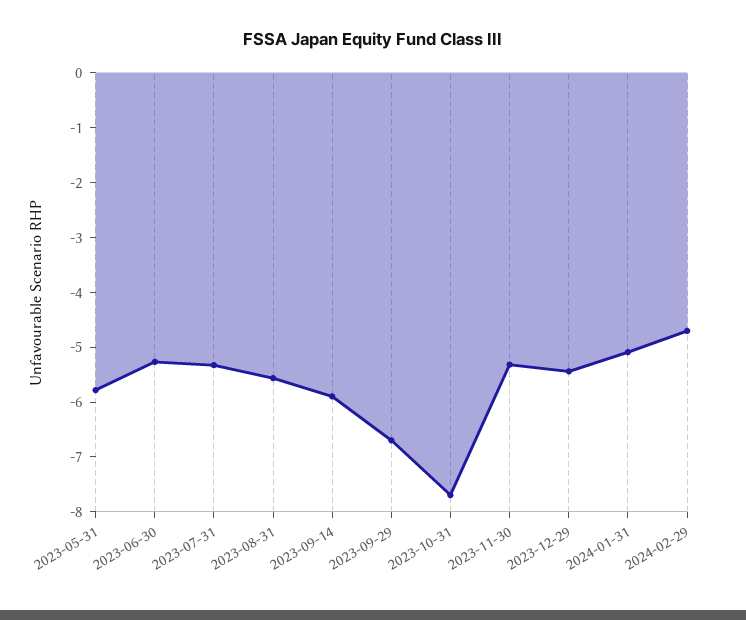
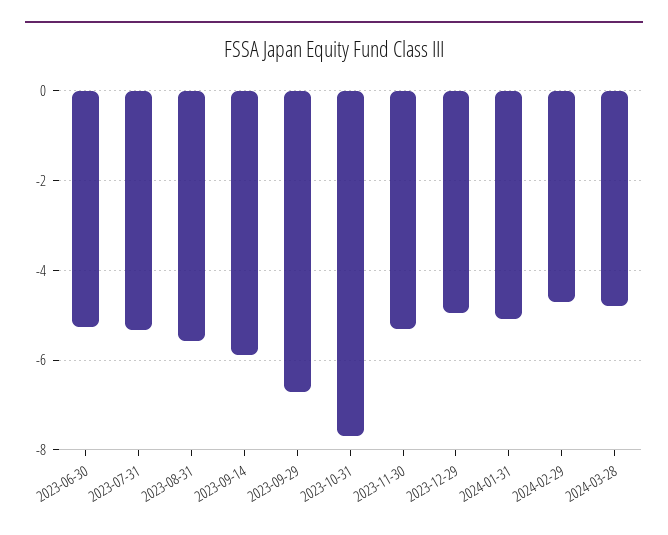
2023-05-31: -5.8 -> none
2023-12-29: -5.4 -> -5
2024-03-28: none -> -4.8

